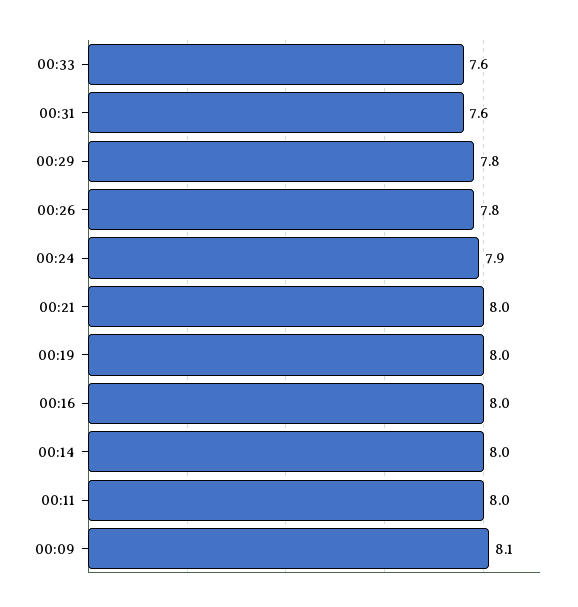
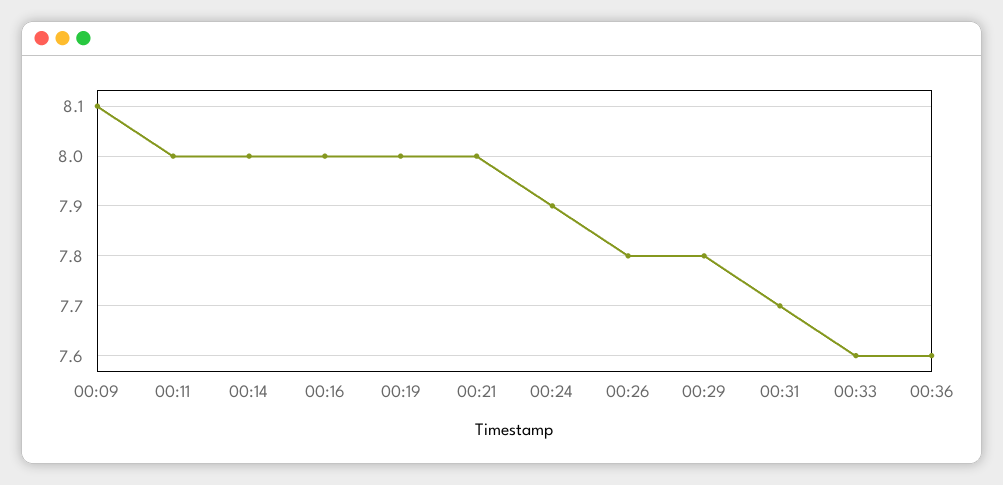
00:31: 7.6 -> 7.7
00:36: none -> 7.6

